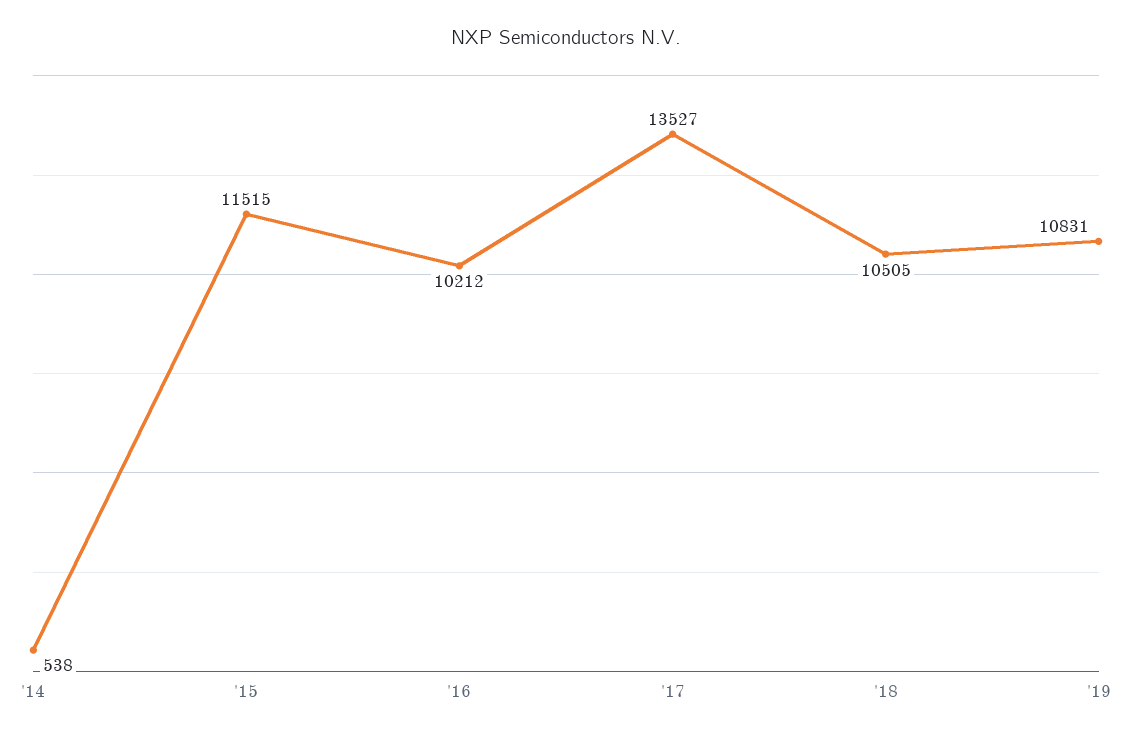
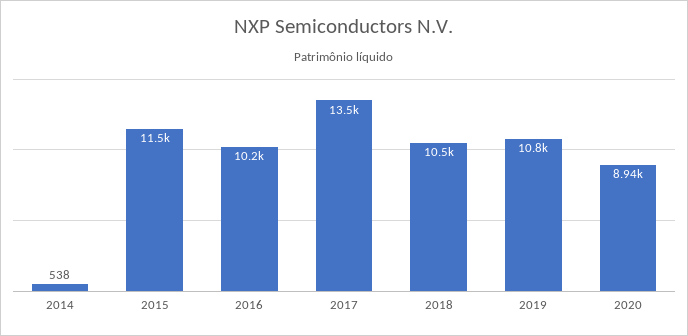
2020: none -> 8940

